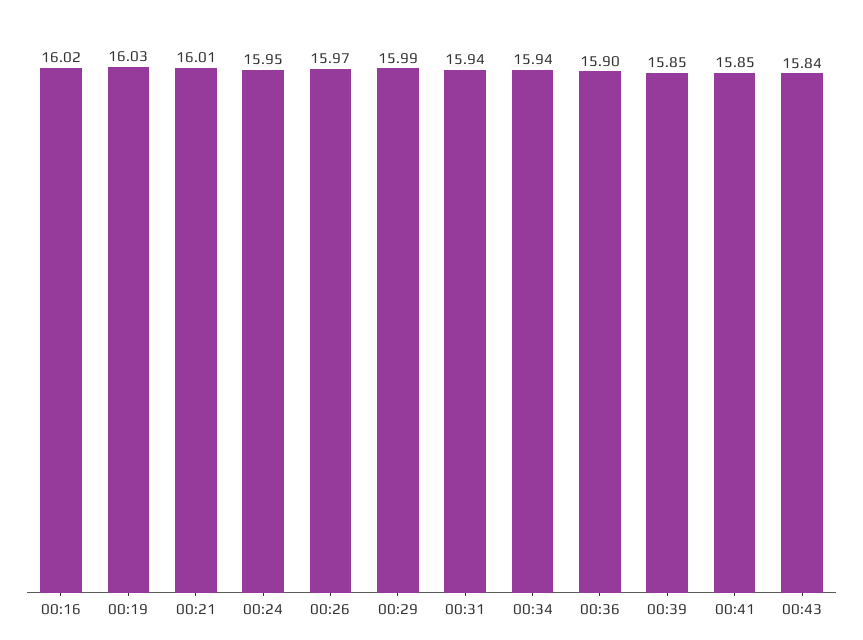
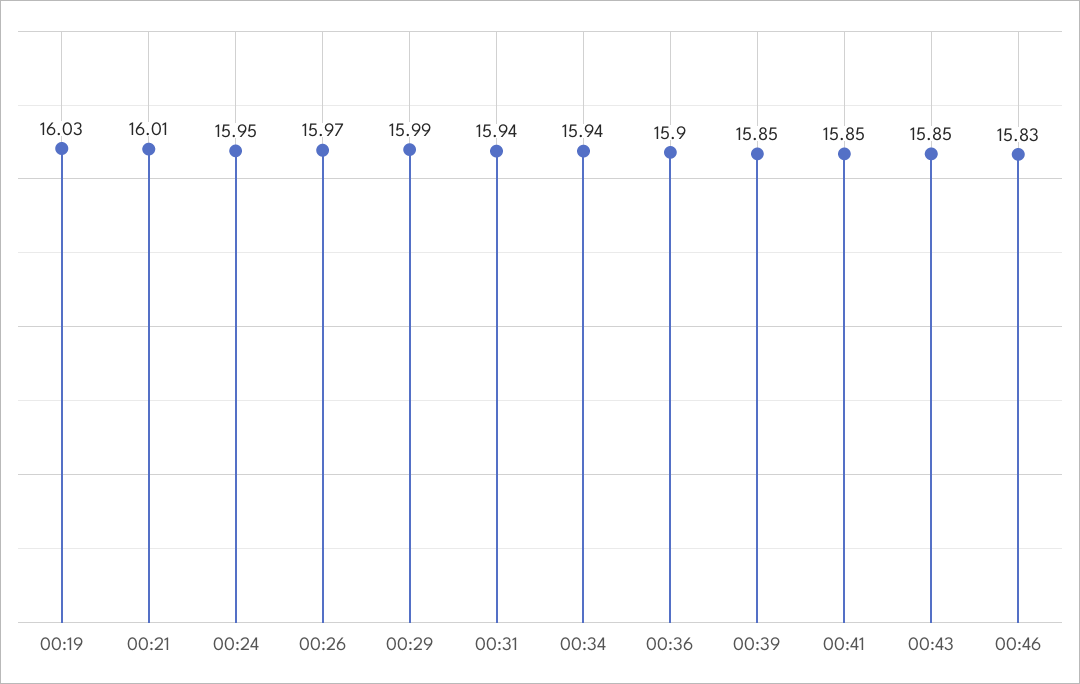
00:16: 16.02 -> none
00:43: 15.84 -> 15.85
00:46: none -> 15.83

